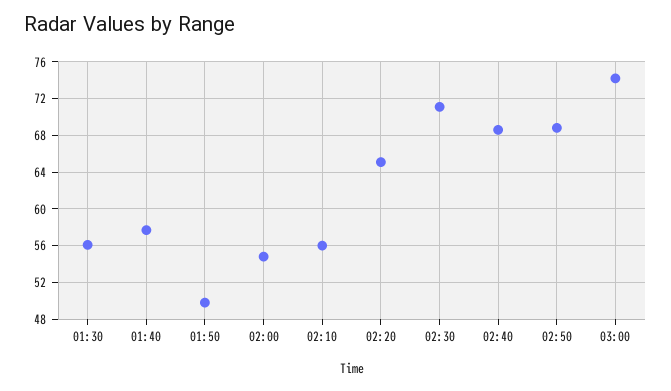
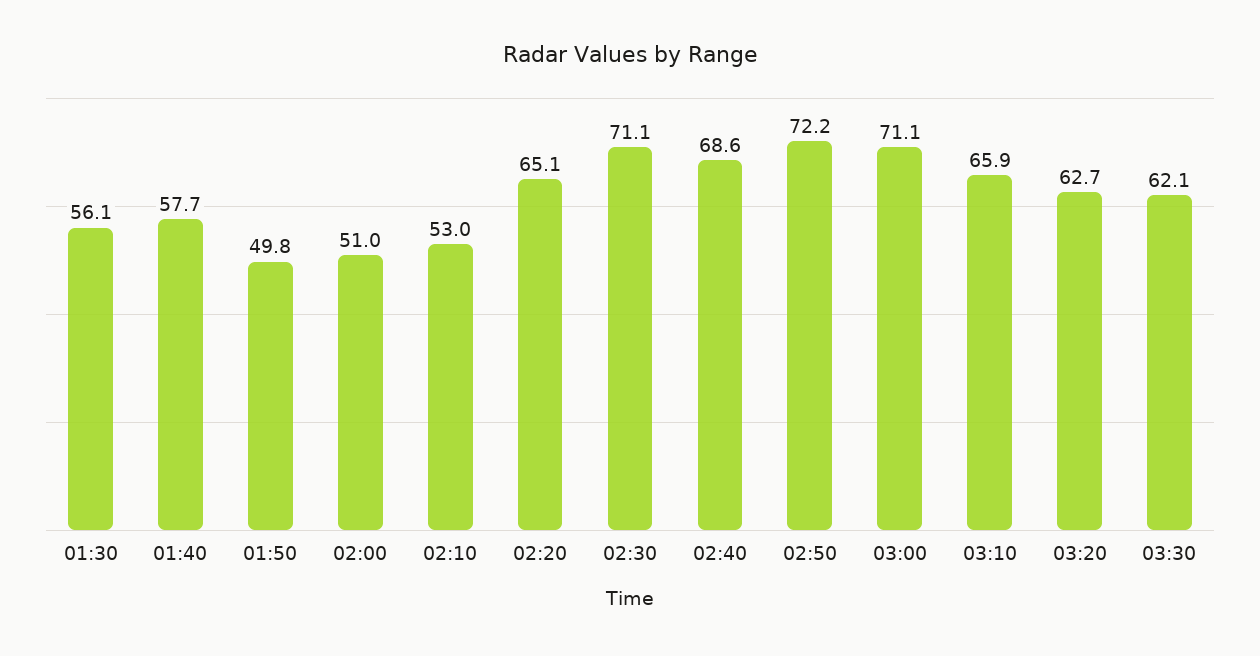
02:00: 55 -> 51
02:10: 56 -> 53
02:50: 69 -> 72.2
03:00: 74 -> 71.1
03:10: none -> 65.9
03:20: none -> 62.7
03:30: none -> 62.1

